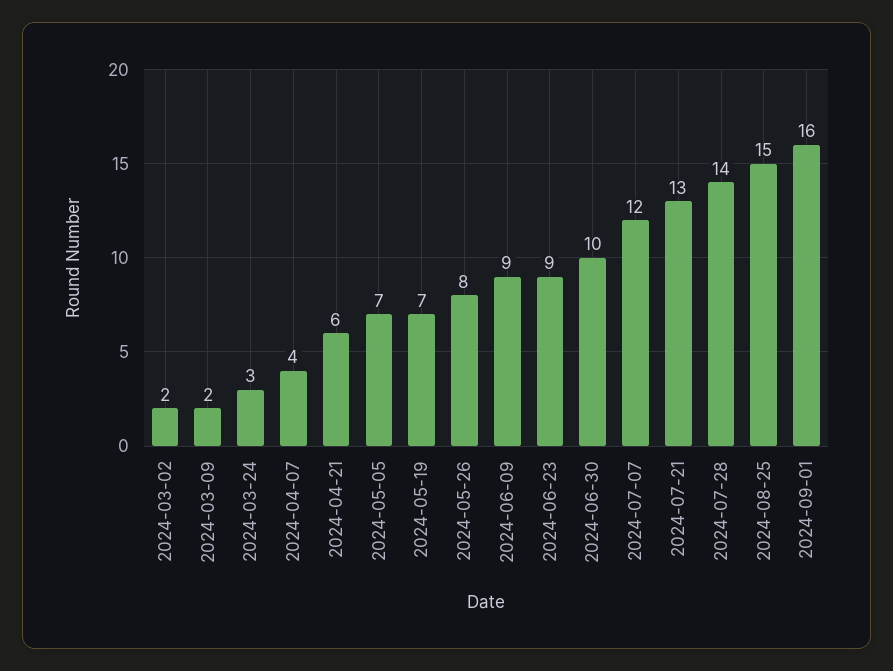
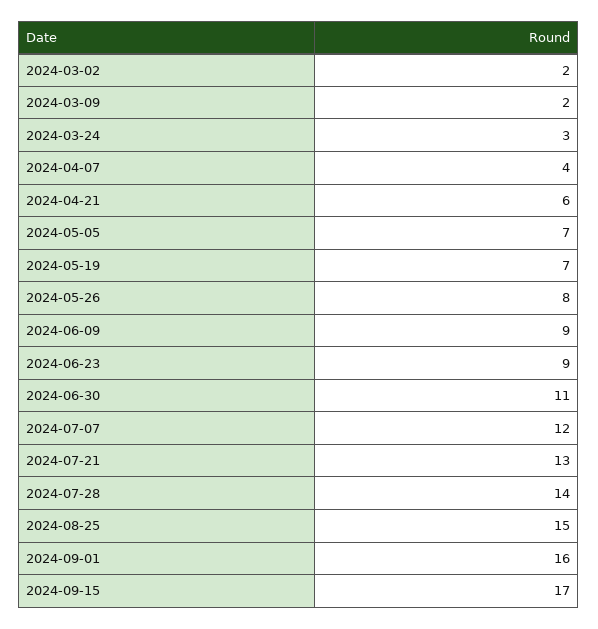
2024-06-30: 10 -> 11
2024-09-15: none -> 17

